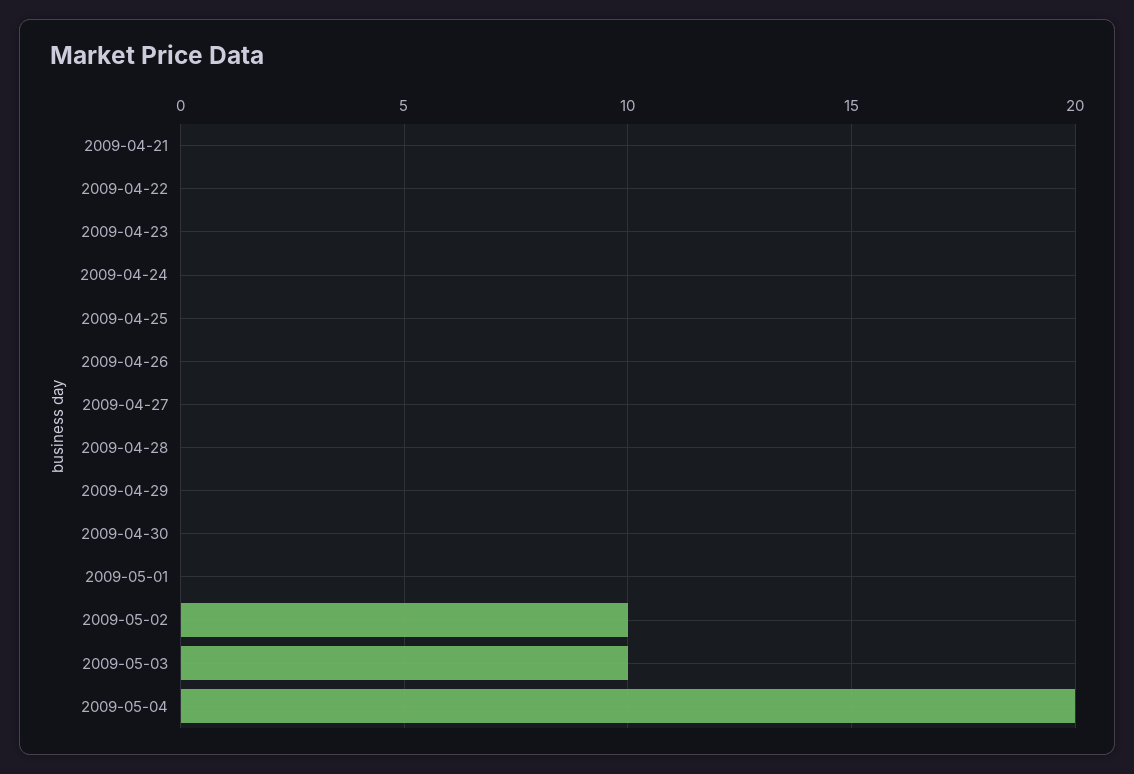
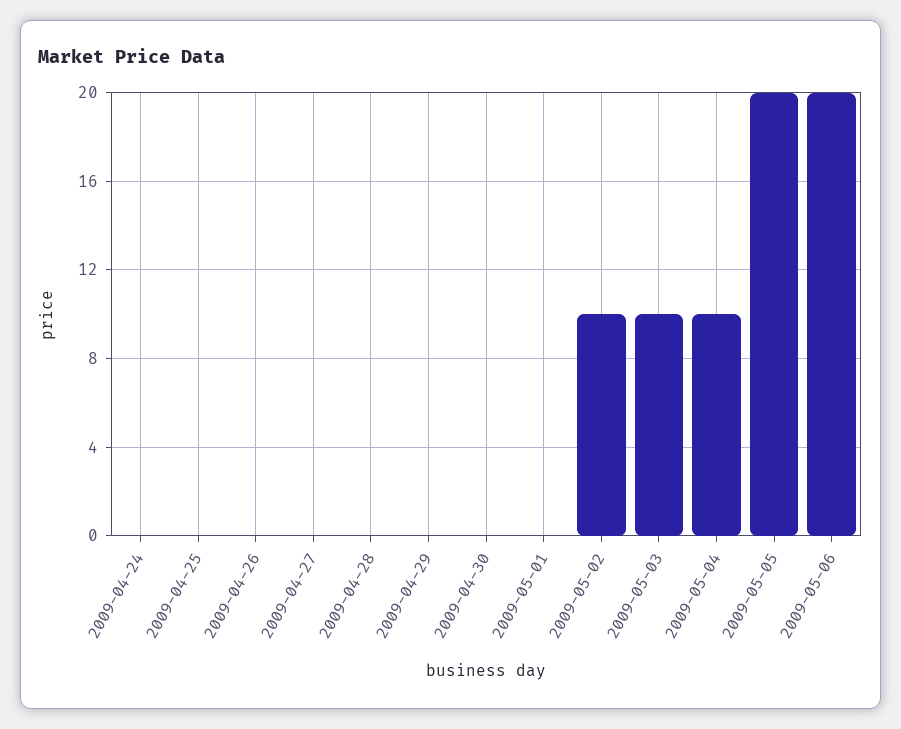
2009-04-21: 0 -> none
2009-04-22: 0 -> none
2009-04-23: 0 -> none
2009-05-04: 20 -> 10
2009-05-05: none -> 20
2009-05-06: none -> 20

